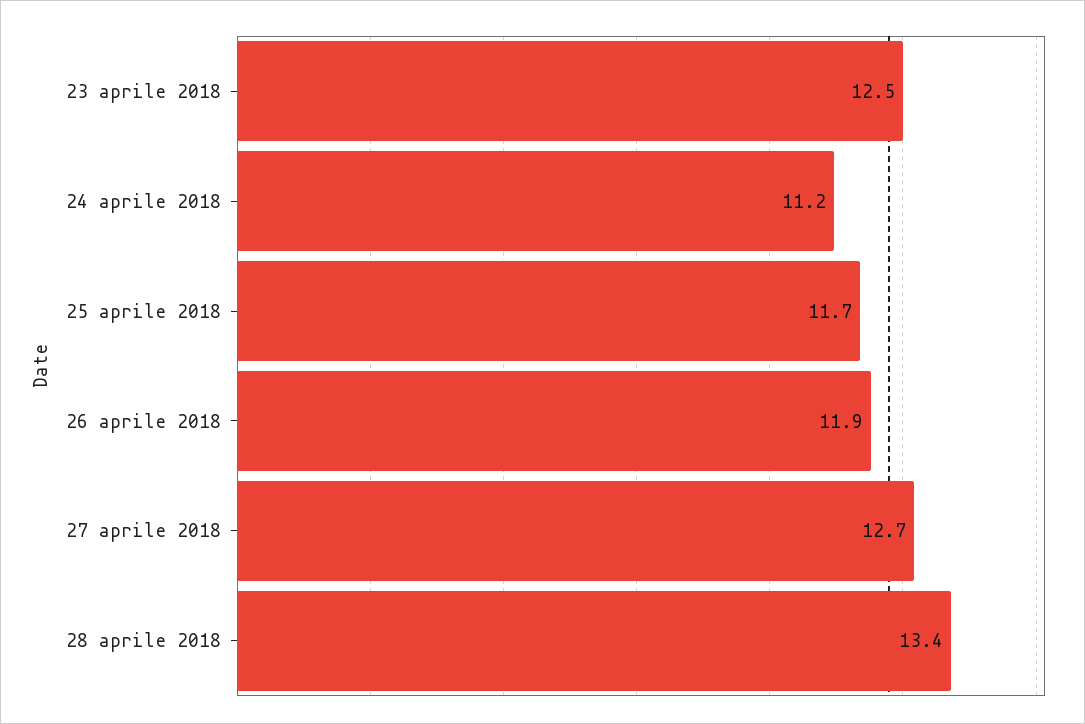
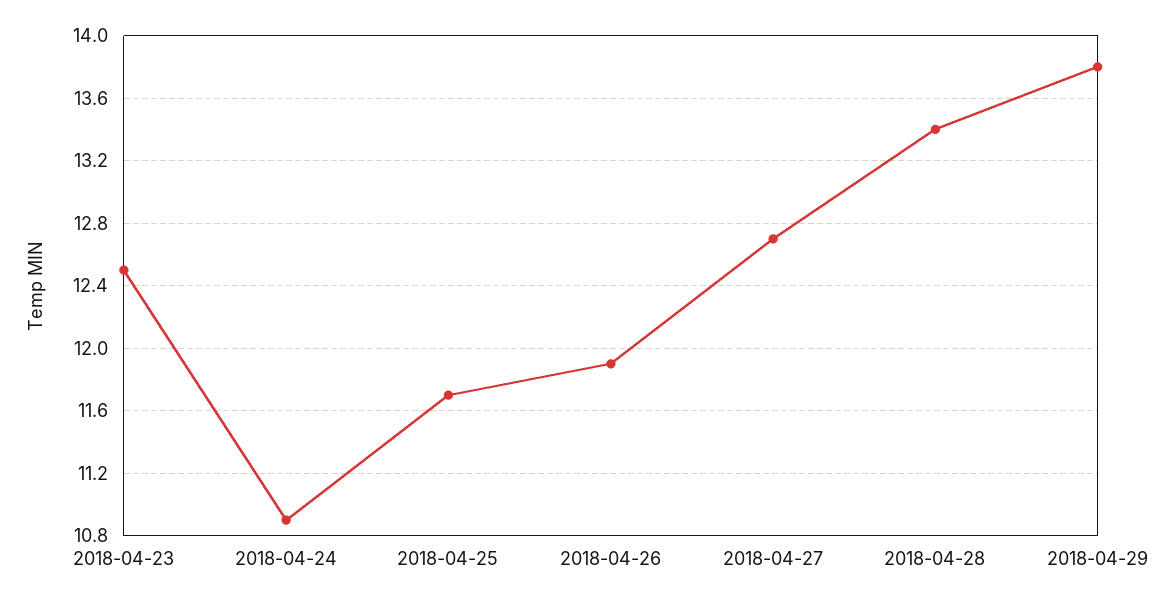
24 aprile 2018: 11.2 -> 10.9
2018-04-29: none -> 13.8

